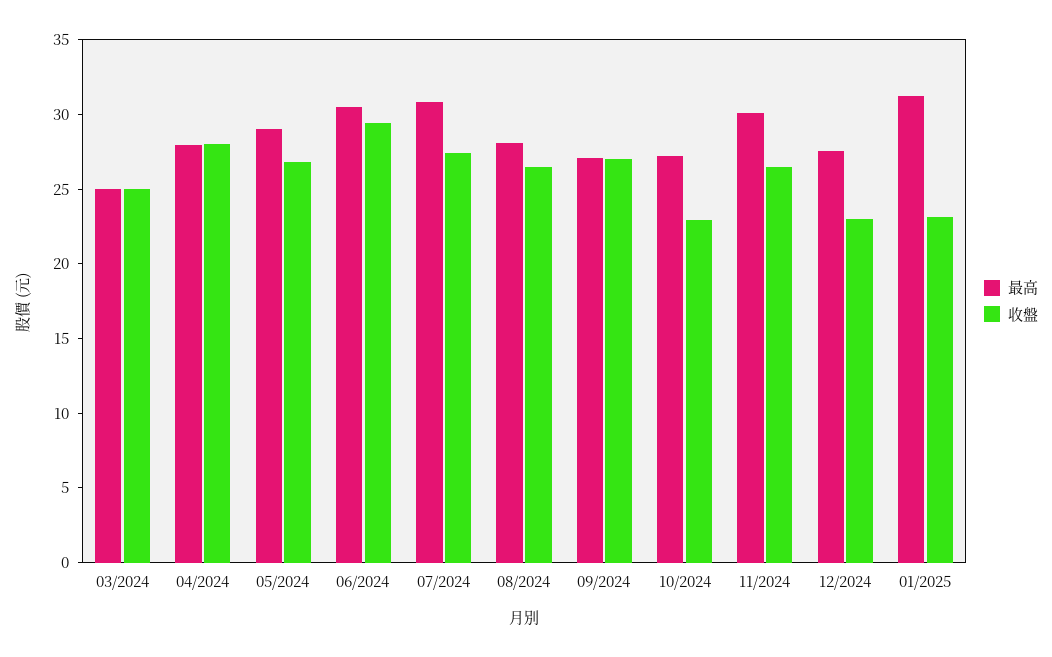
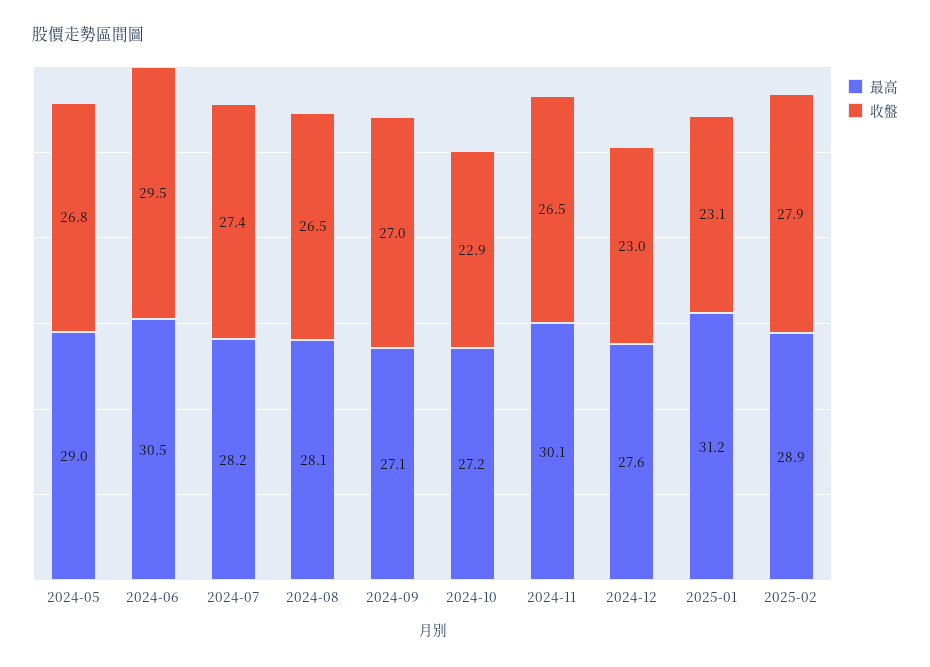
最高, 03/2024: 25 -> none
收盤, 03/2024: 25 -> none
最高, 04/2024: 28 -> none
收盤, 04/2024: 28 -> none
最高, 07/2024: 31 -> 28.2
最高, 2025-02: none -> 28.9
收盤, 2025-02: none -> 27.9

